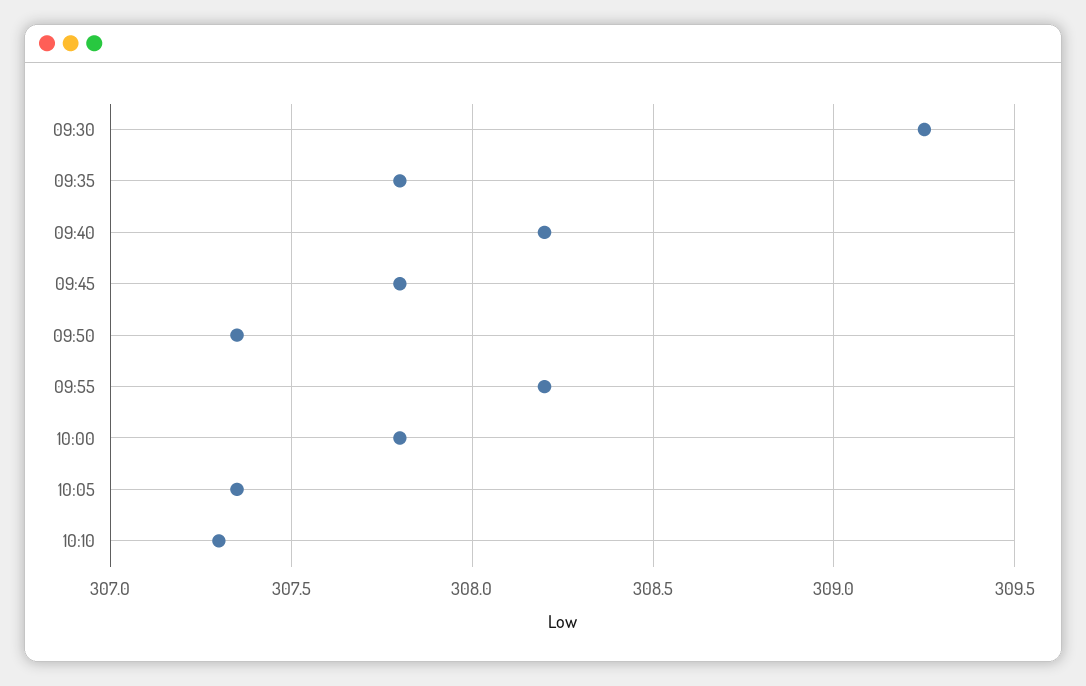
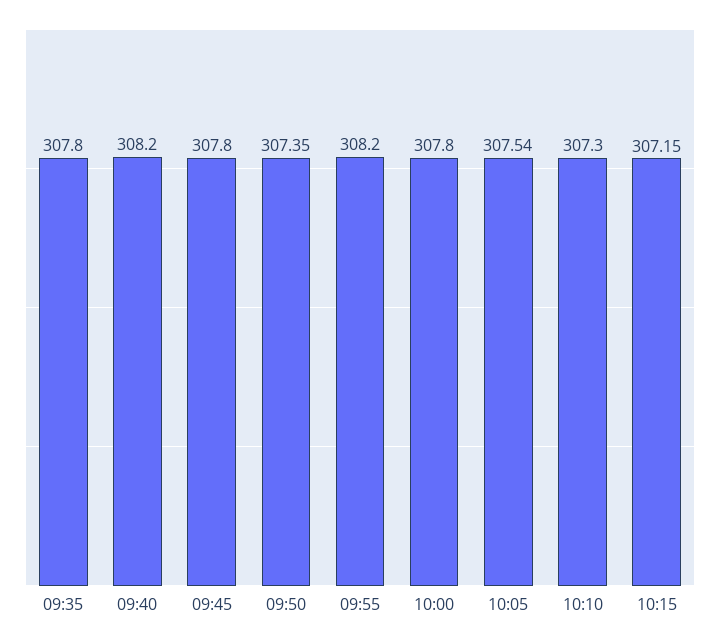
09:30: 309.25 -> none
10:05: 307.35 -> 307.54
10:15: none -> 307.15

